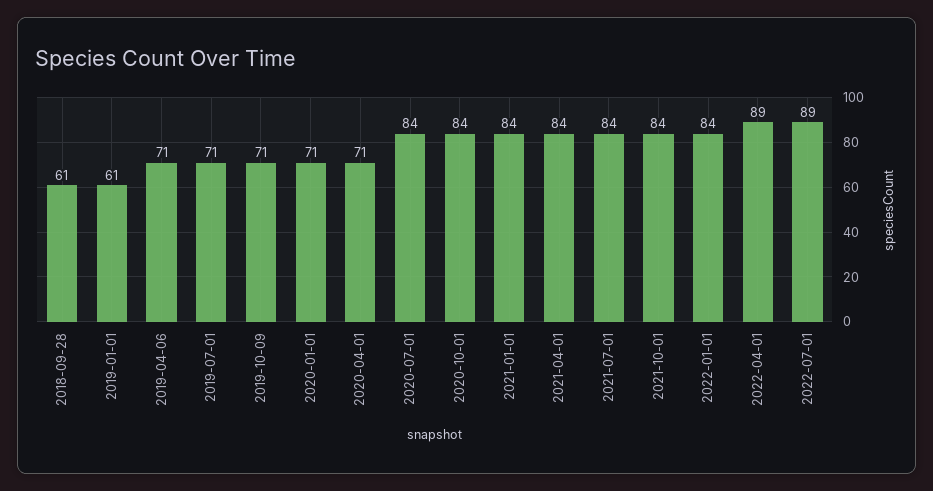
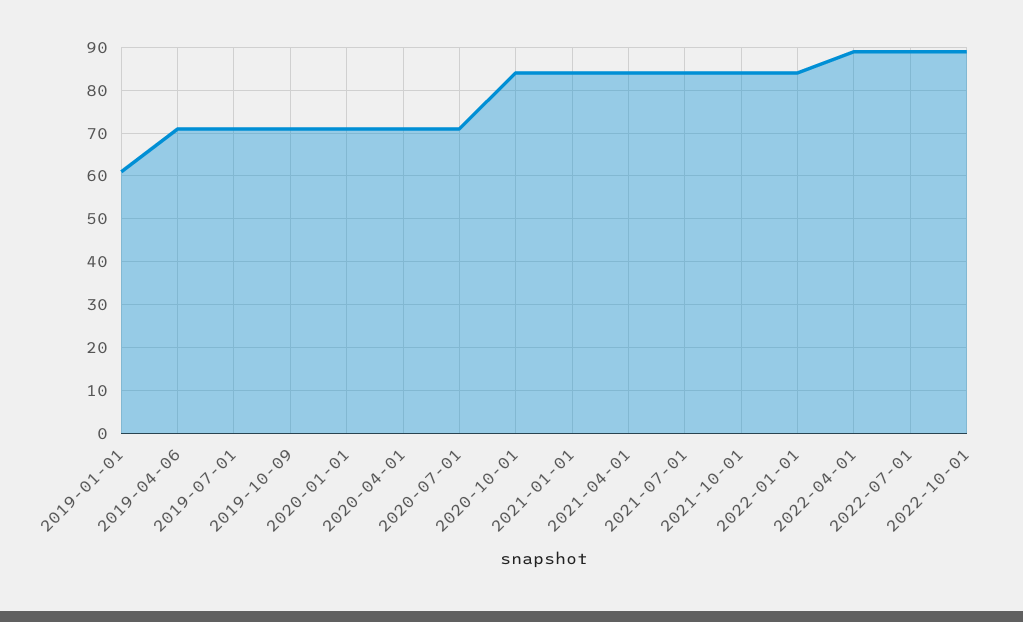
2018-09-28: 61 -> none
2020-07-01: 84 -> 70
2022-10-01: none -> 90

